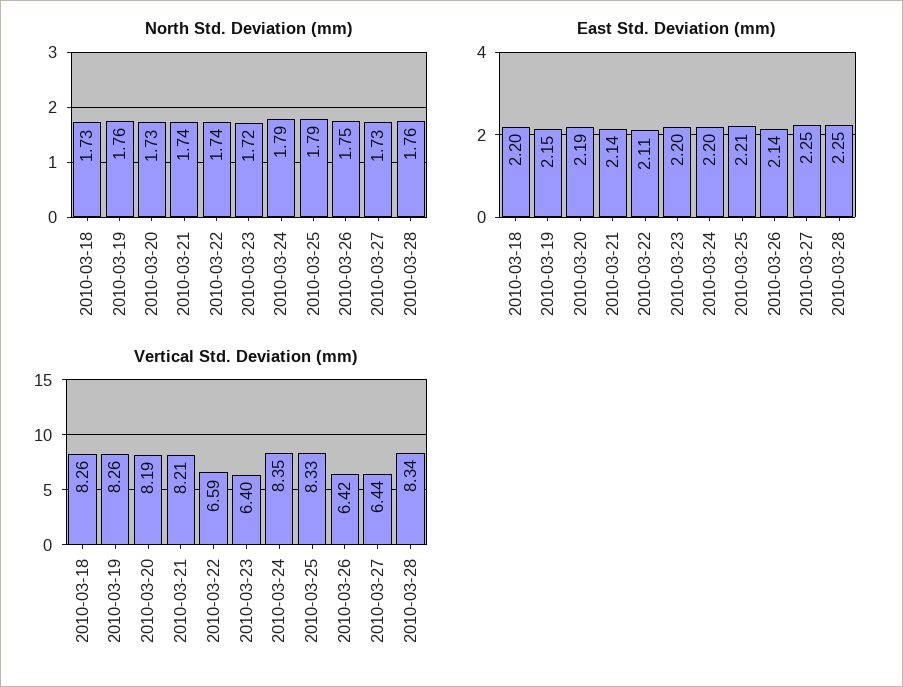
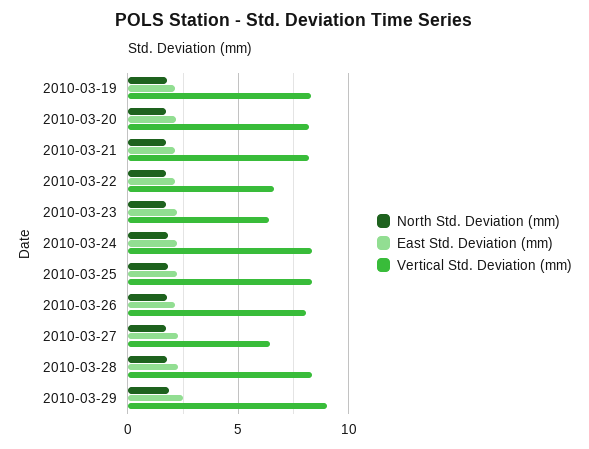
North Std. Deviation (mm), 2010-03-18: 1.73 -> none
East Std. Deviation (mm), 2010-03-18: 2.2 -> none
Vertical Std. Deviation (mm), 2010-03-18: 8.26 -> none
Vertical Std. Deviation (mm), 2010-03-26: 6.42 -> 8
North Std. Deviation (mm), 2010-03-29: none -> 2
East Std. Deviation (mm), 2010-03-29: none -> 2.5
Vertical Std. Deviation (mm), 2010-03-29: none -> 9

